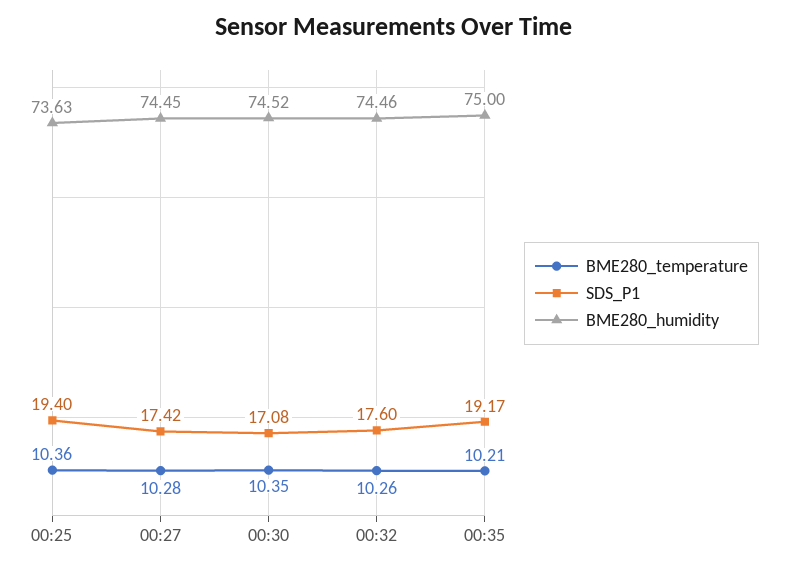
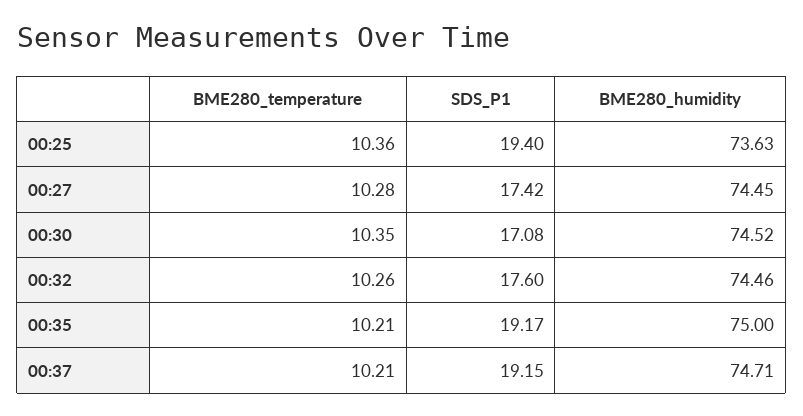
BME280_temperature, 00:37: none -> 10.21
SDS_P1, 00:37: none -> 19.15
BME280_humidity, 00:37: none -> 74.71

